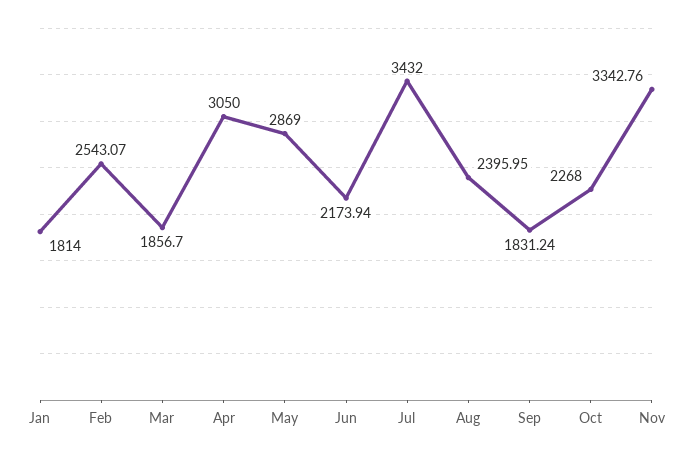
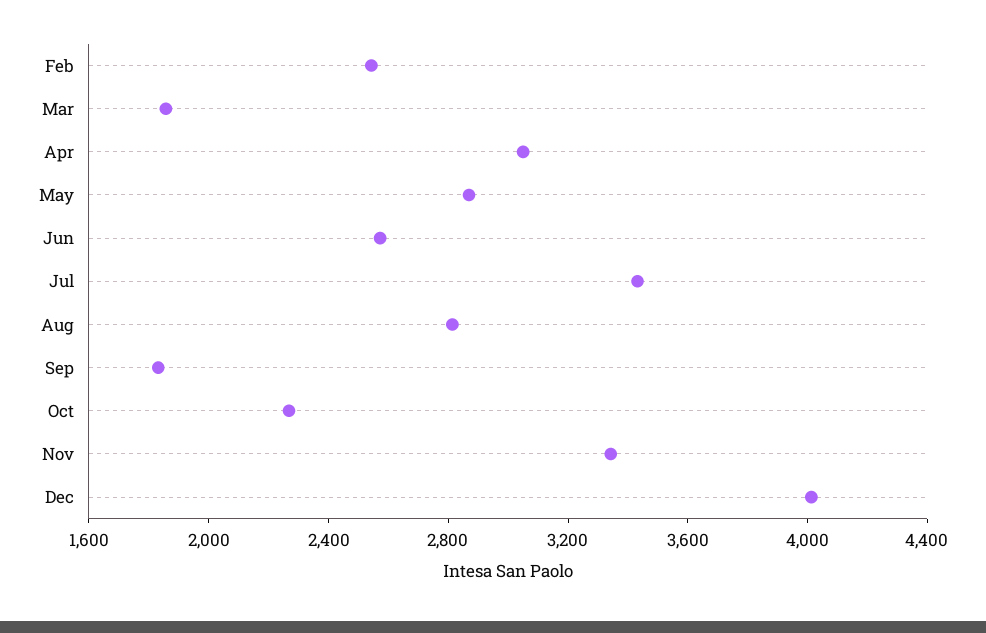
Jan: 1814 -> none
Jun: 2173.94 -> 2600
Aug: 2395.95 -> 2800
Dec: none -> 4000

